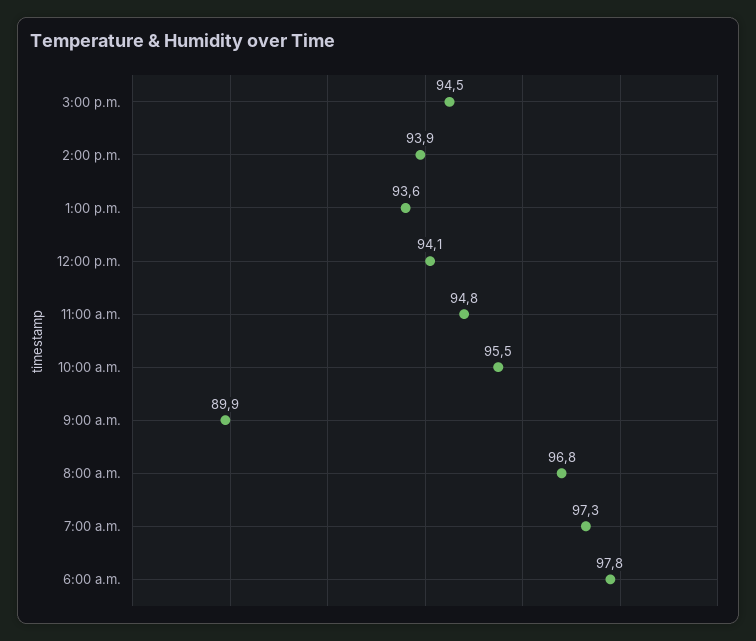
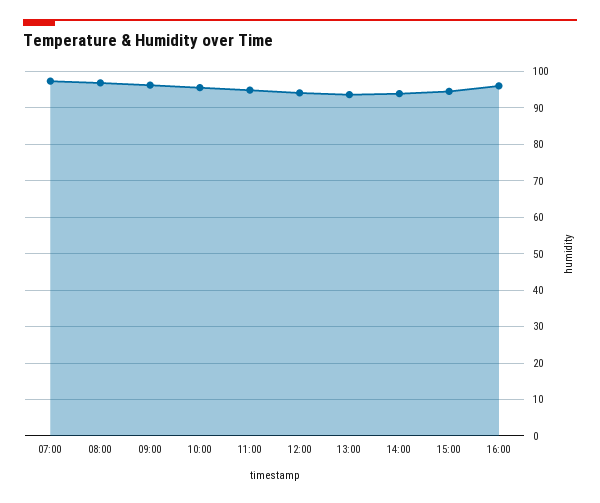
9:00 a.m.: 89.9 -> 96
6:00 a.m.: 97.8 -> none
16:00: none -> 96

